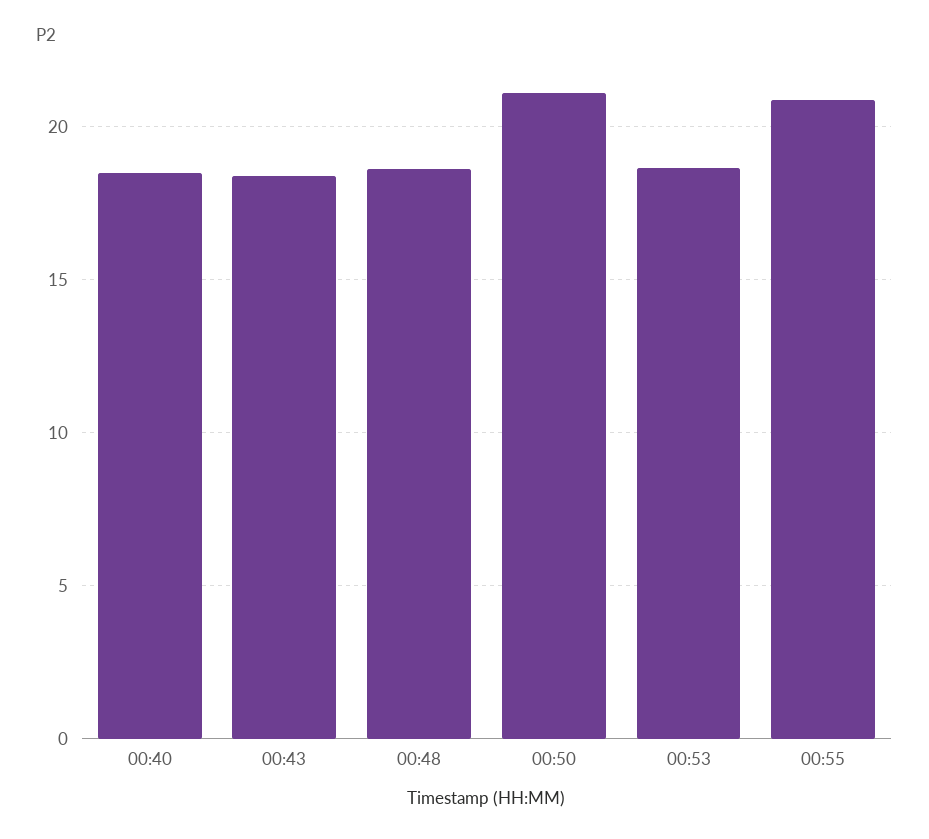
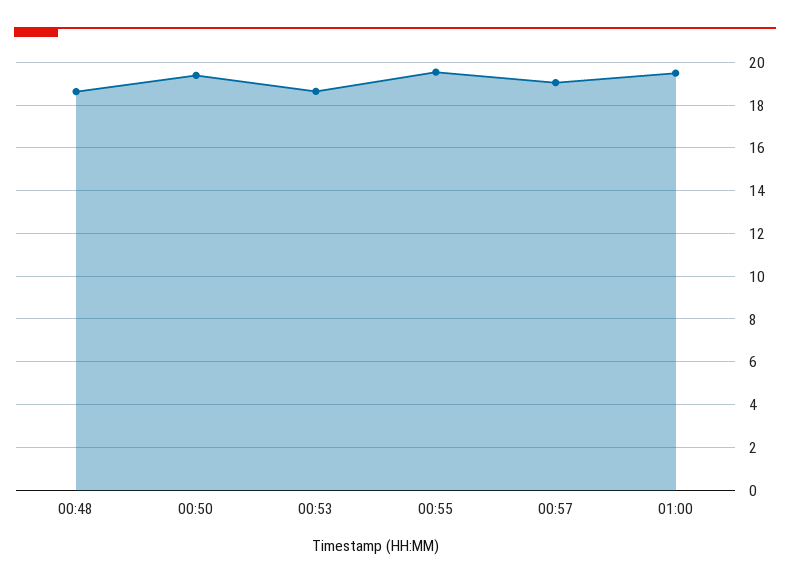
00:40: 18.5 -> none
00:43: 18.5 -> none
00:50: 21 -> 19.5
00:55: 21 -> 19.5
00:57: none -> 19
01:00: none -> 19.5

